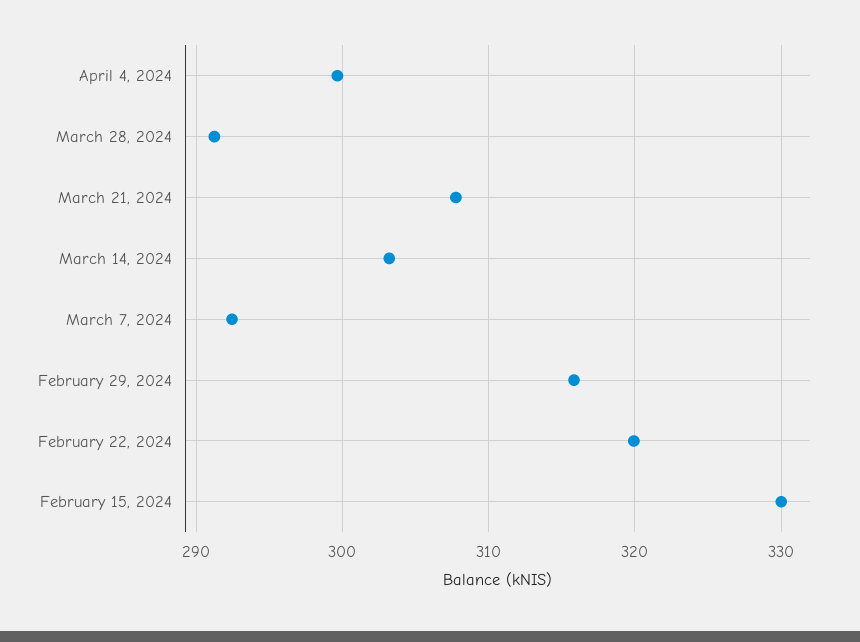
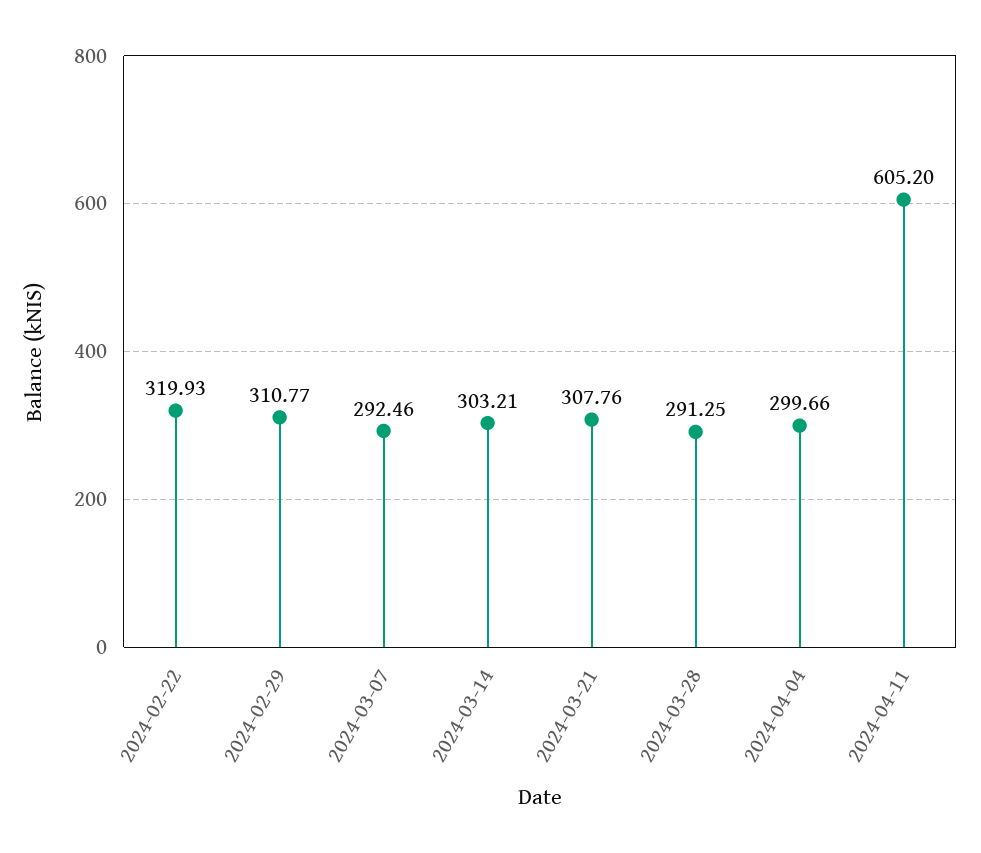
February 29, 2024: 316 -> 310.77
February 15, 2024: 330 -> none
2024-04-11: none -> 605.2

